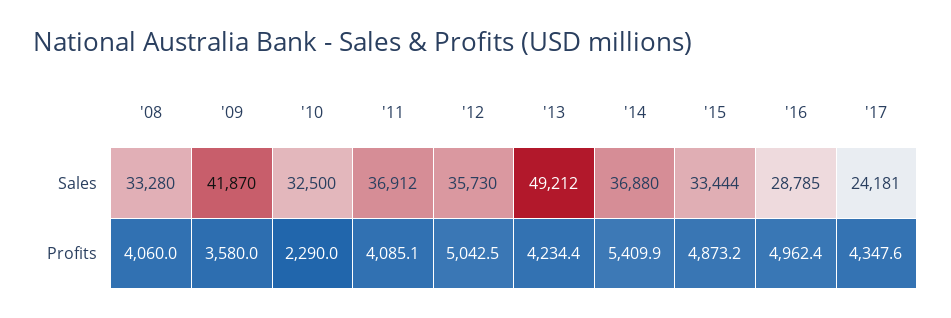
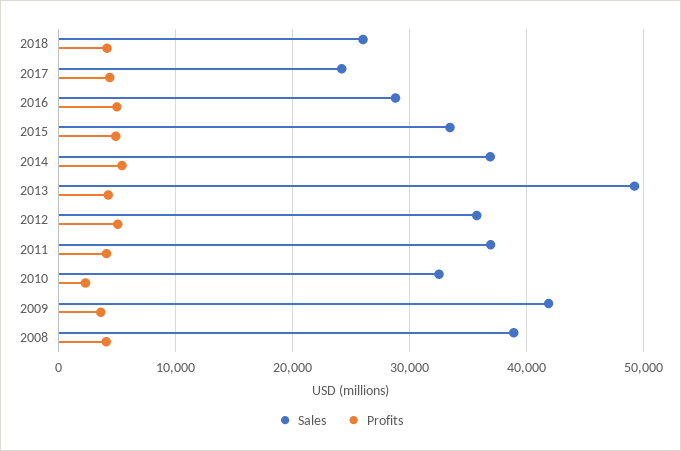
Sales, '08: 33280 -> 39000
Sales, 2018: none -> 26000
Profits, 2018: none -> 4000

